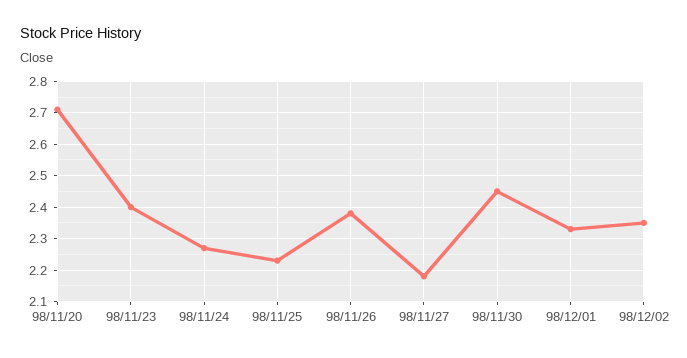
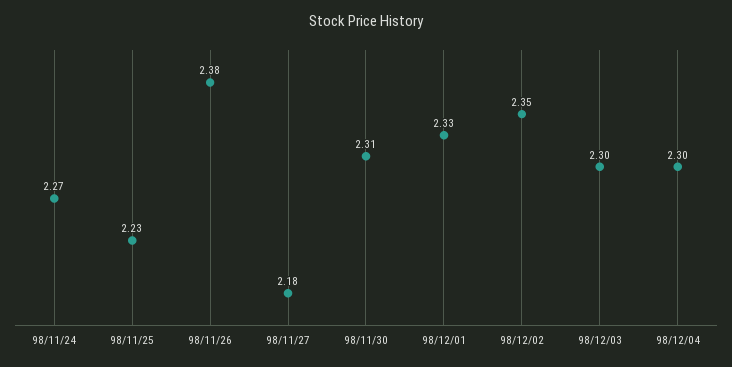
98/11/20: 2.7 -> none
98/11/23: 2.4 -> none
98/11/30: 2.45 -> 2.31
98/12/03: none -> 2.3
98/12/04: none -> 2.3

